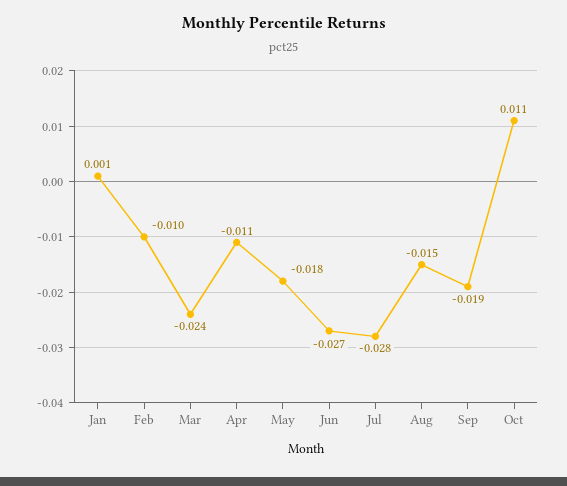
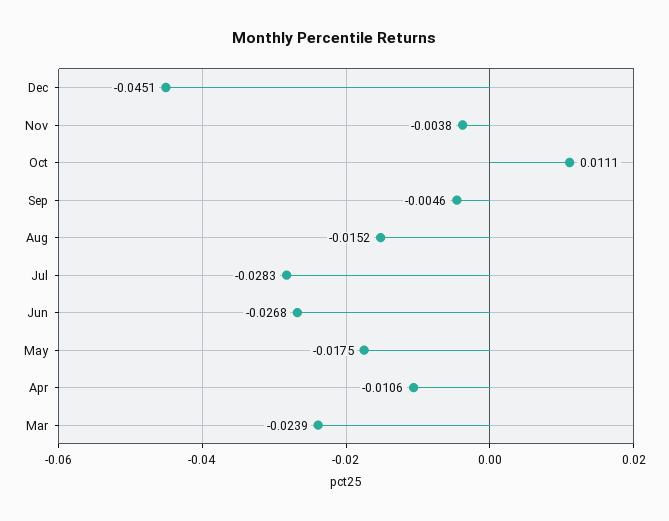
Jan: 0.001 -> none
Feb: -0.01 -> none
Sep: -0.019 -> -0.0046
Dec: none -> -0.0451
Nov: none -> -0.0038

